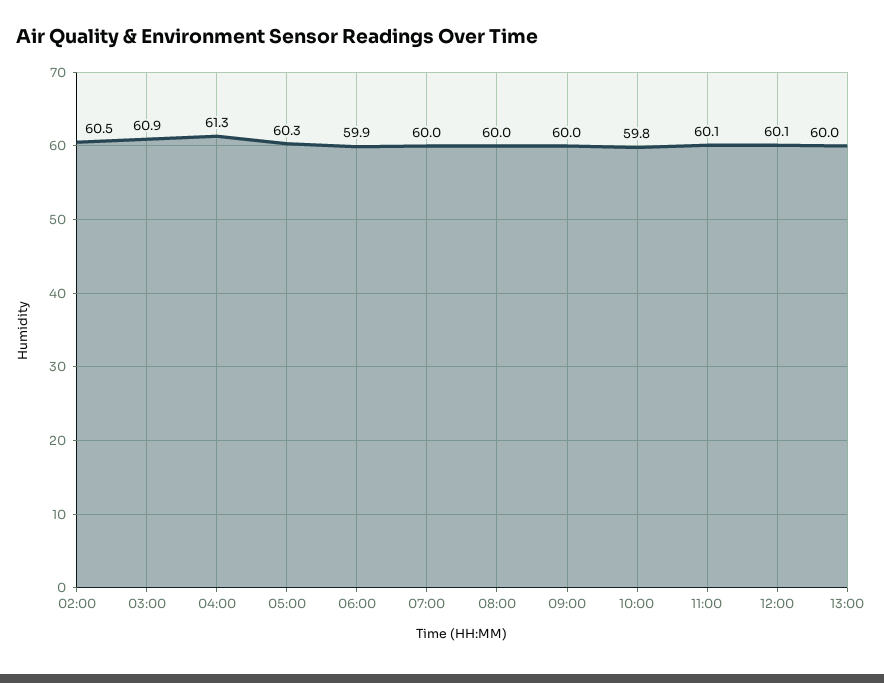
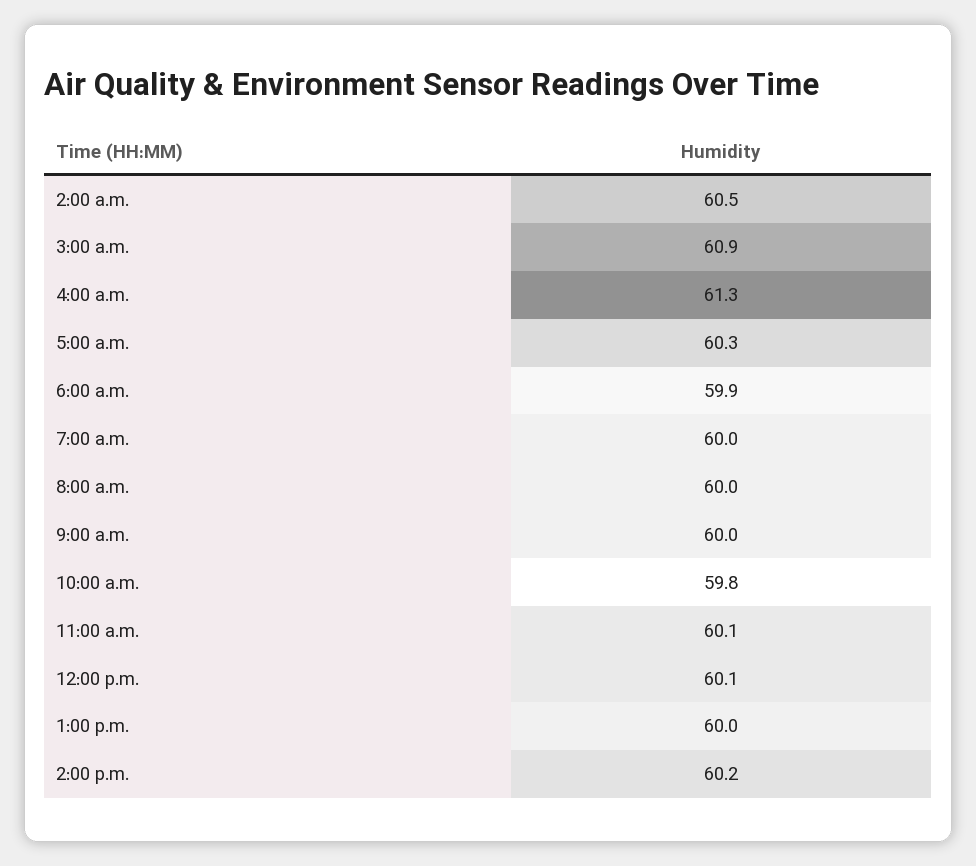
2:00 p.m.: none -> 60.2

